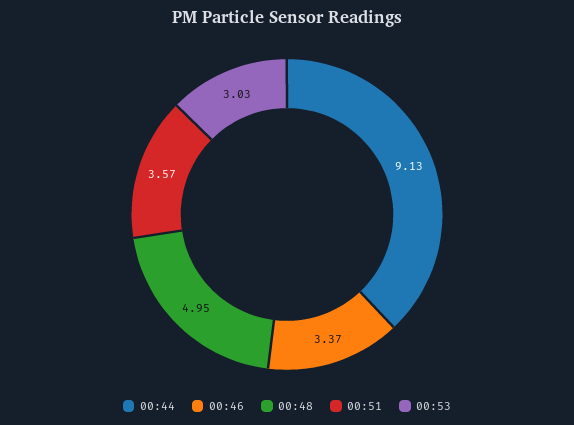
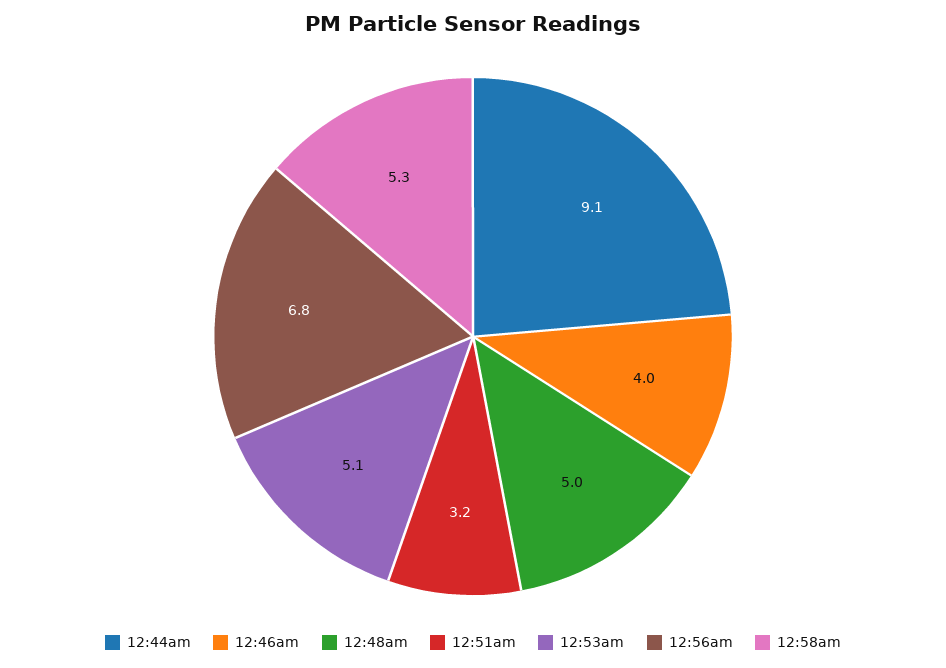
00:46: 3.37 -> 4
00:51: 3.57 -> 3.2
00:53: 3.03 -> 5.1
12:56am: none -> 6.8
12:58am: none -> 5.3

